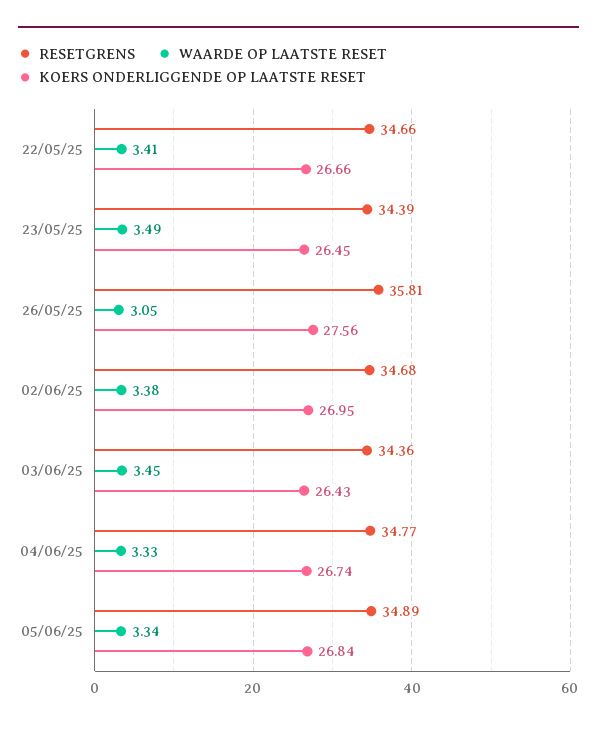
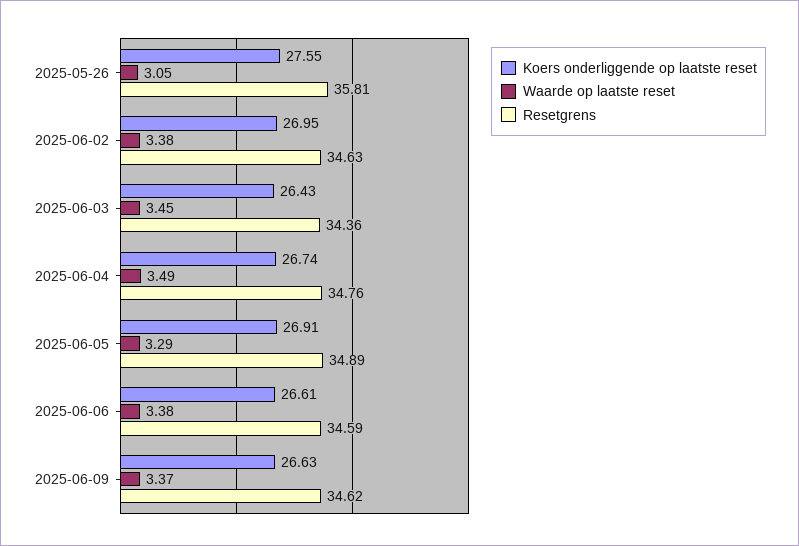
RESETGRENS, 22/05/25: 34.66 -> none
WAARDE OP LAATSTE RESET, 22/05/25: 3.41 -> none
KOERS ONDERLIGGENDE OP LAATSTE RESET, 22/05/25: 26.66 -> none
RESETGRENS, 23/05/25: 34.39 -> none
WAARDE OP LAATSTE RESET, 23/05/25: 3.49 -> none
KOERS ONDERLIGGENDE OP LAATSTE RESET, 23/05/25: 26.45 -> none
KOERS ONDERLIGGENDE OP LAATSTE RESET, 26/05/25: 27.56 -> 27.55
RESETGRENS, 02/06/25: 34.68 -> 34.63
RESETGRENS, 04/06/25: 34.77 -> 34.76
WAARDE OP LAATSTE RESET, 04/06/25: 3.33 -> 3.49
WAARDE OP LAATSTE RESET, 05/06/25: 3.34 -> 3.29
KOERS ONDERLIGGENDE OP LAATSTE RESET, 05/06/25: 26.84 -> 26.91
KOERS ONDERLIGGENDE OP LAATSTE RESET, 2025-06-06: none -> 26.61
WAARDE OP LAATSTE RESET, 2025-06-06: none -> 3.38
RESETGRENS, 2025-06-06: none -> 34.59
KOERS ONDERLIGGENDE OP LAATSTE RESET, 2025-06-09: none -> 26.63
WAARDE OP LAATSTE RESET, 2025-06-09: none -> 3.37
RESETGRENS, 2025-06-09: none -> 34.62

